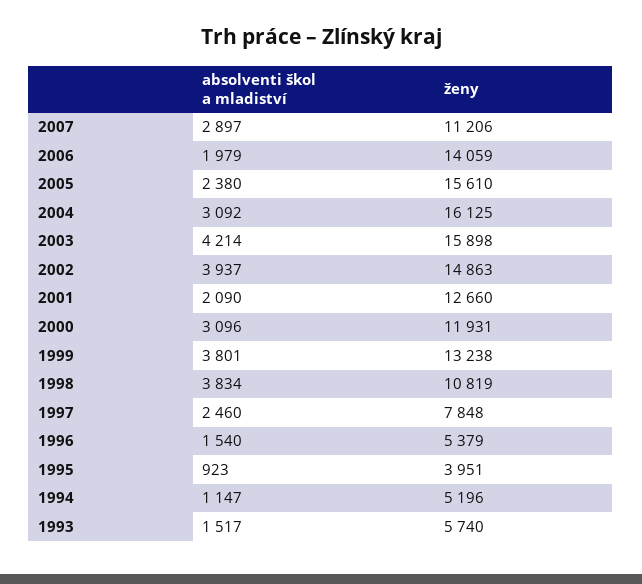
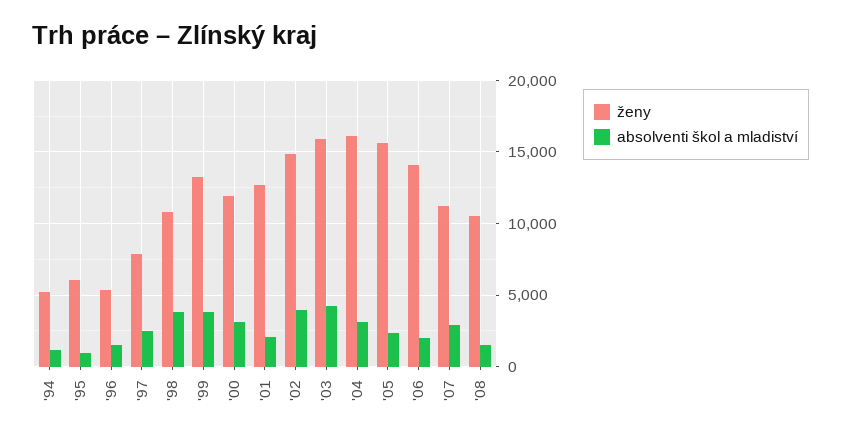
ženy, 1995: 3951 -> 6000
absolventi škol a mladiství, 1993: 1517 -> none
ženy, 1993: 5740 -> none
ženy, '08: none -> 10500
absolventi škol a mladiství, '08: none -> 1500

